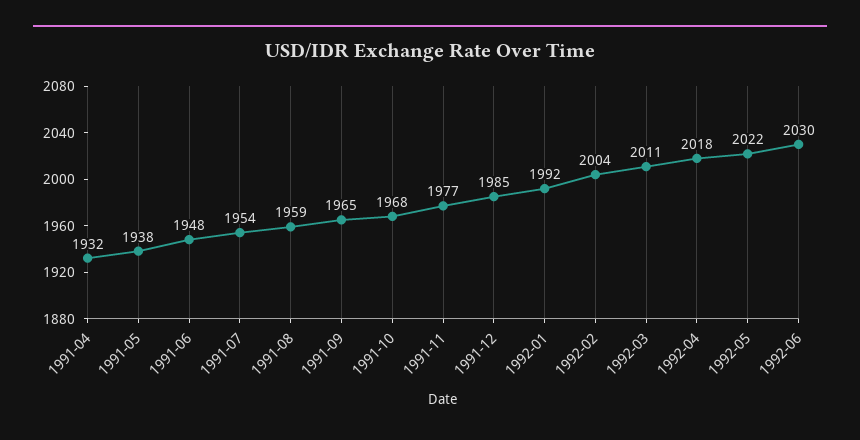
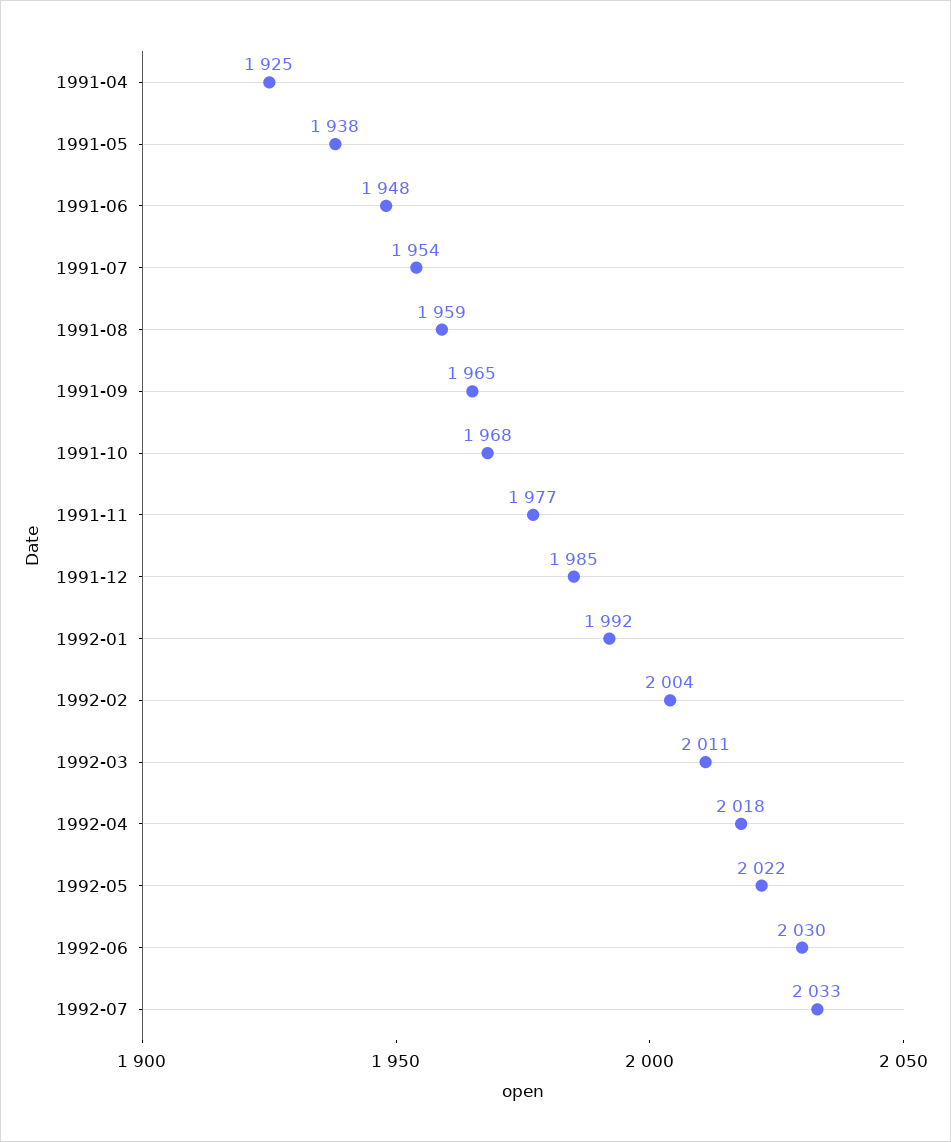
1991-04: 1932 -> 1925
1992-07: none -> 2033

